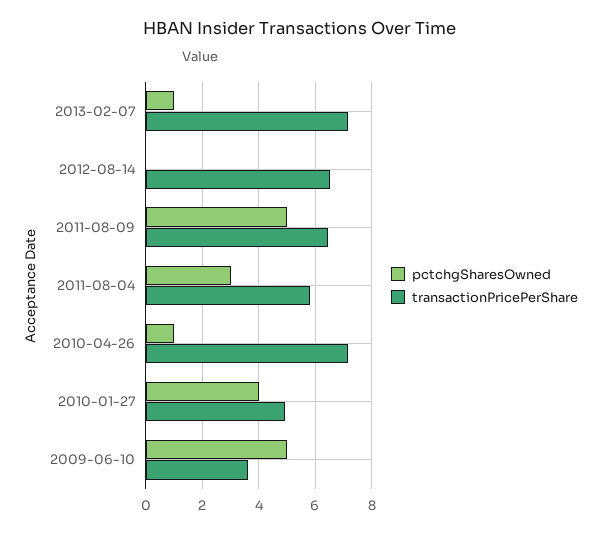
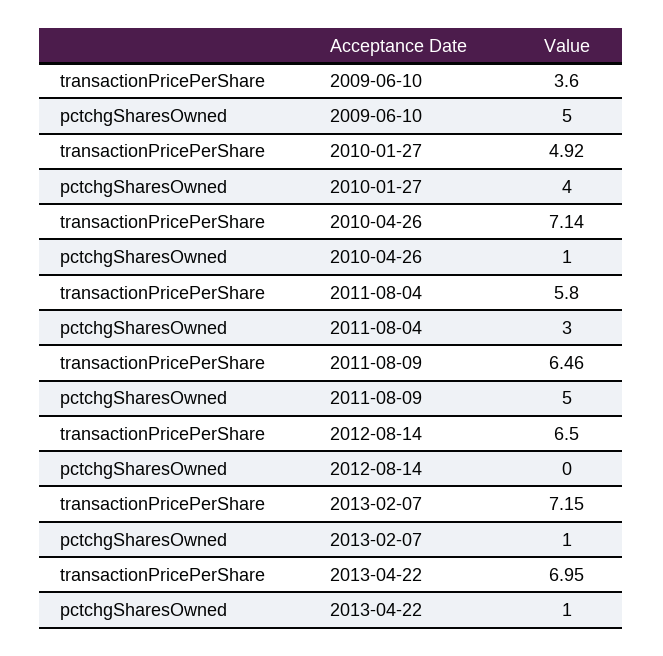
transactionPricePerShare, 2013-04-22: none -> 6.95
pctchgSharesOwned, 2013-04-22: none -> 1

